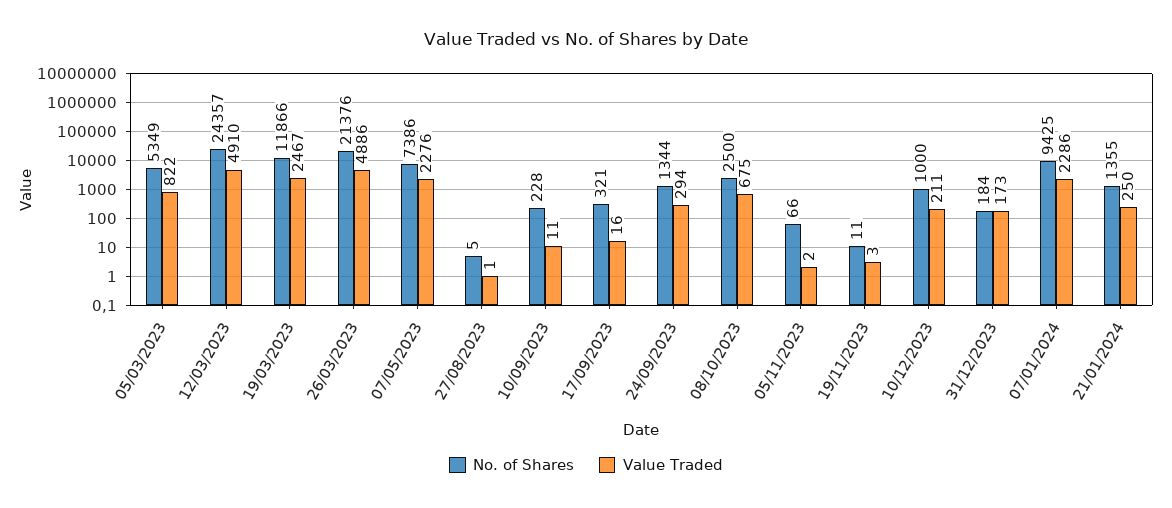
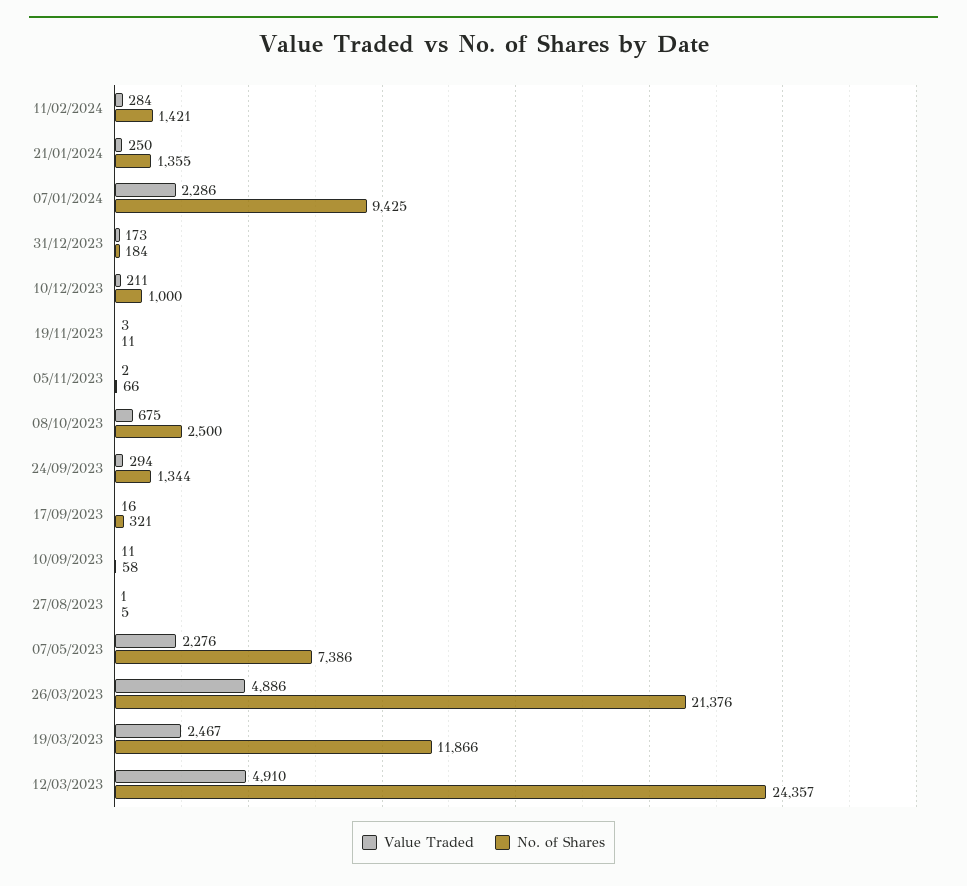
No. of Shares, 05/03/2023: 5349 -> none
Value Traded, 05/03/2023: 822 -> none
No. of Shares, 10/09/2023: 228 -> 58
Value Traded, 11/02/2024: none -> 284
No. of Shares, 11/02/2024: none -> 1421

